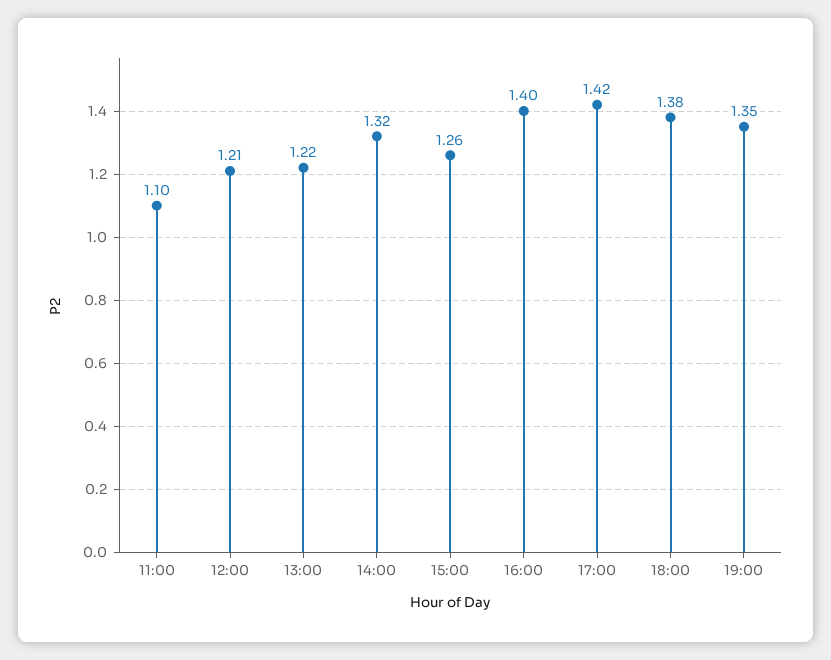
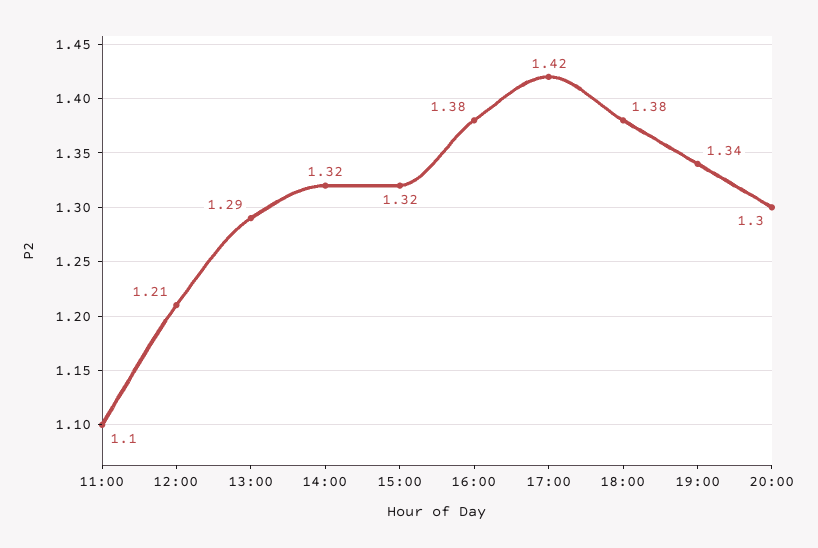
13:00: 1.22 -> 1.29
15:00: 1.26 -> 1.32
16:00: 1.4 -> 1.38
19:00: 1.35 -> 1.34
20:00: none -> 1.3

